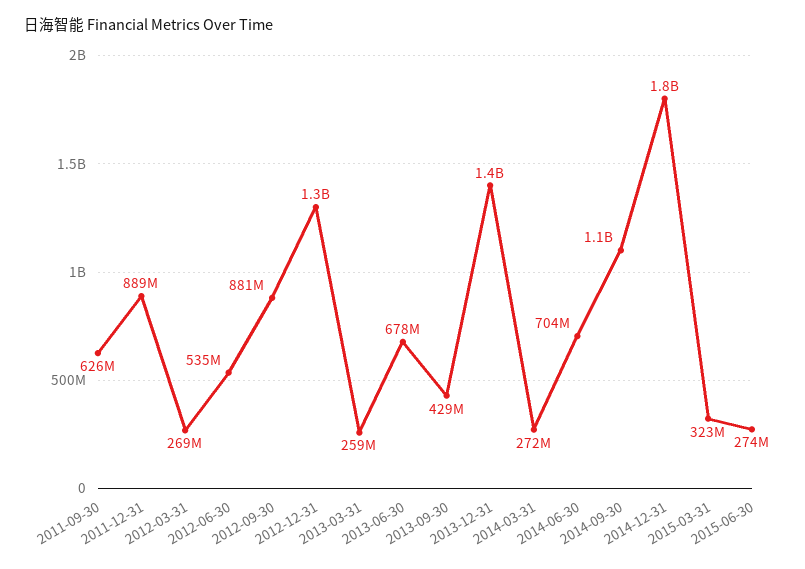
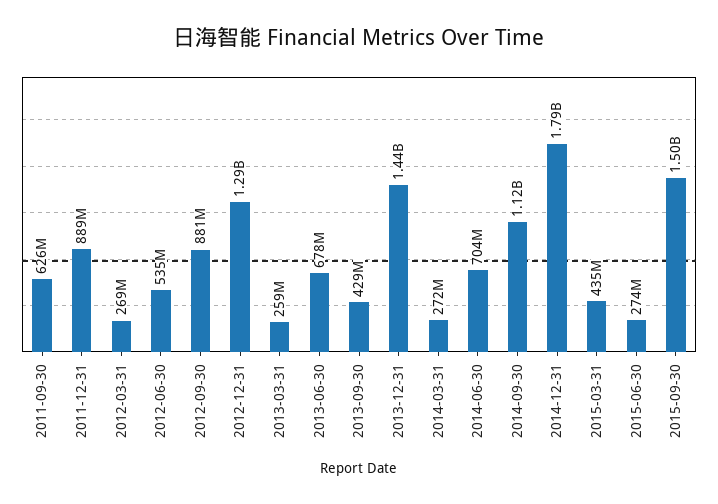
2015-03-31: 323000000 -> 435000000
2015-09-30: none -> 1500000000

